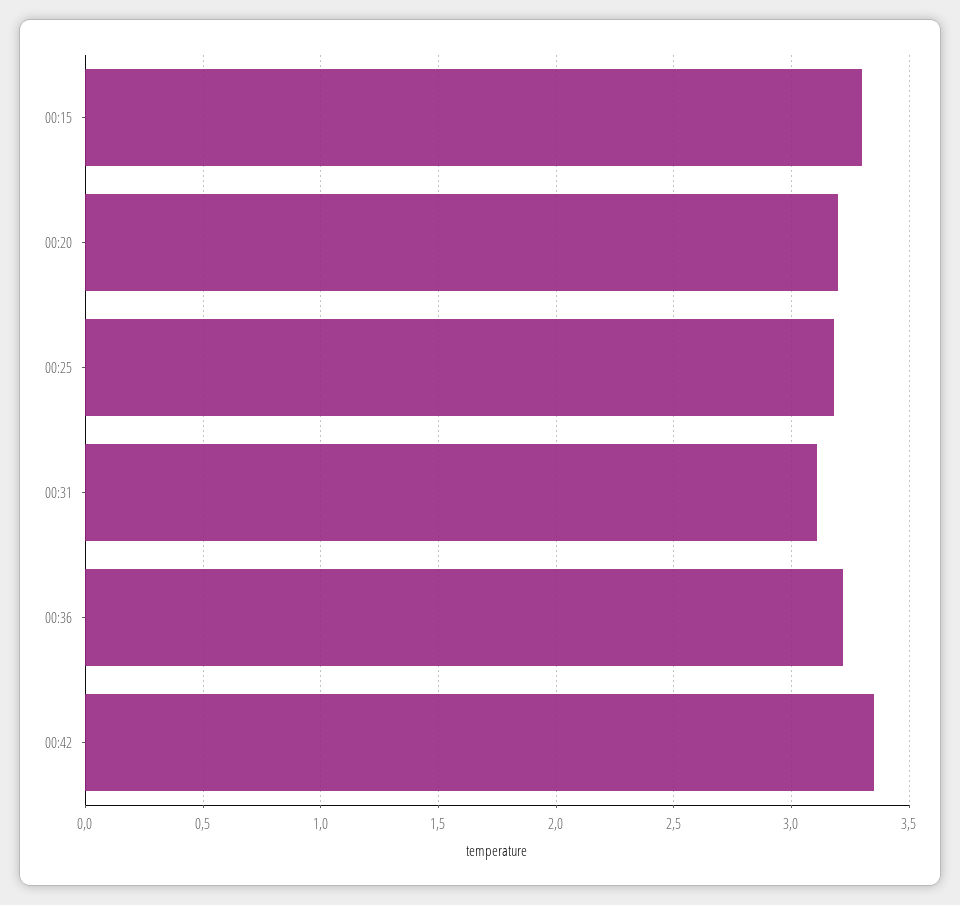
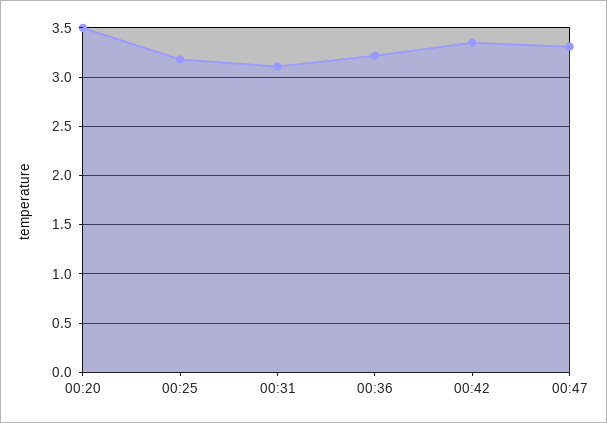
00:15: 3.3 -> none
00:20: 3.2 -> 3.5
00:47: none -> 3.3

